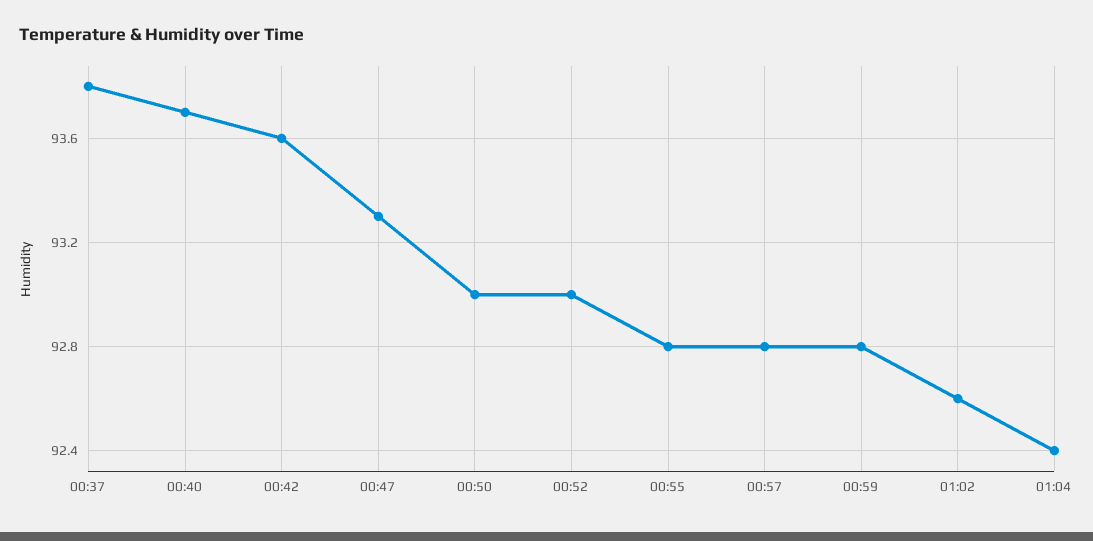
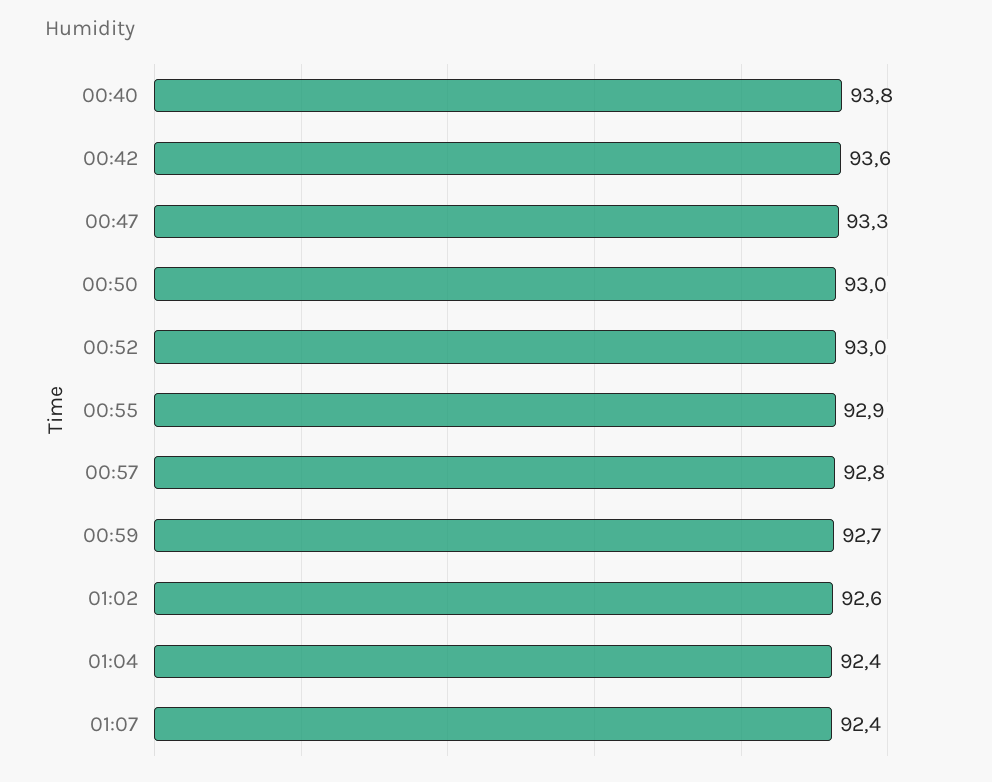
00:37: 93.8 -> none
00:40: 93.7 -> 93.8
00:55: 92.8 -> 92.9
00:59: 92.8 -> 92.7
01:07: none -> 92.4

